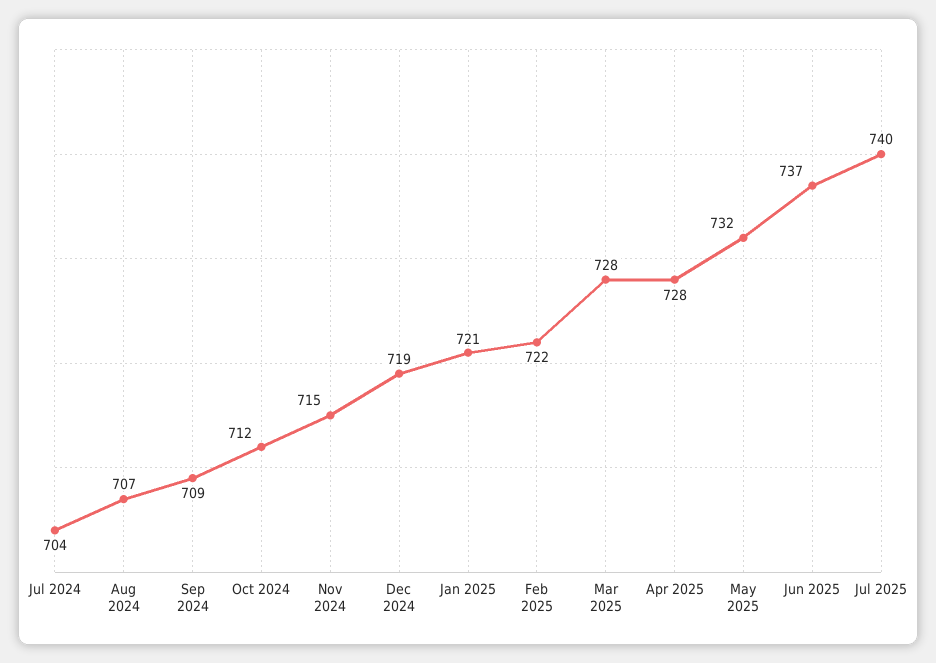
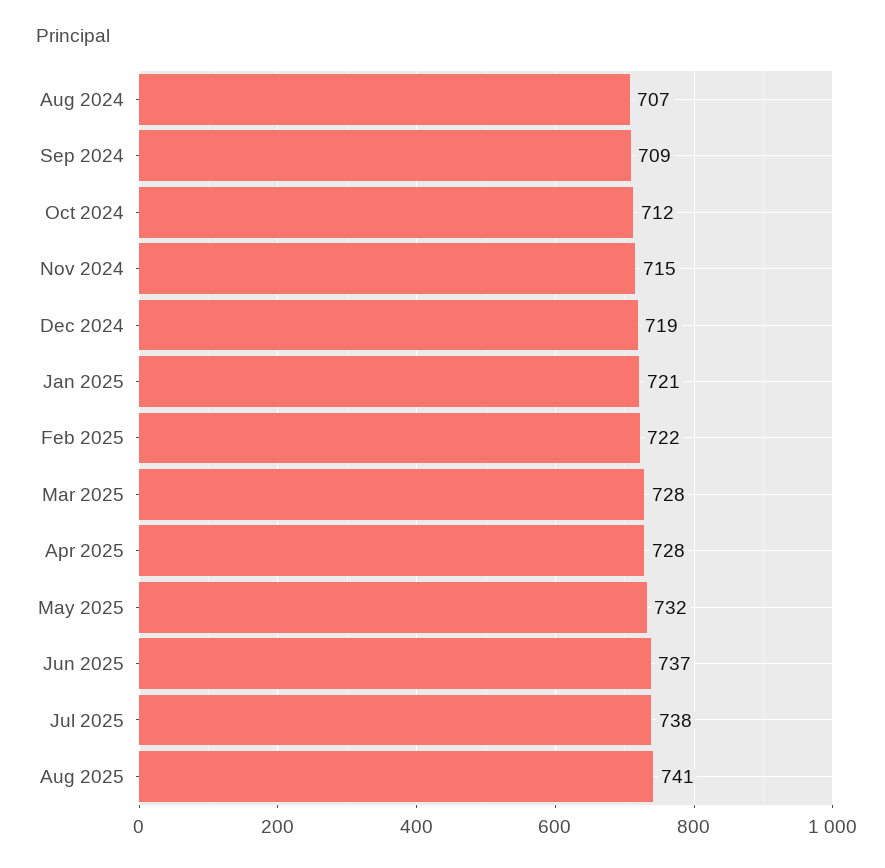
Jul 2024: 704 -> none
Jul 2025: 740 -> 738
Aug 2025: none -> 741

